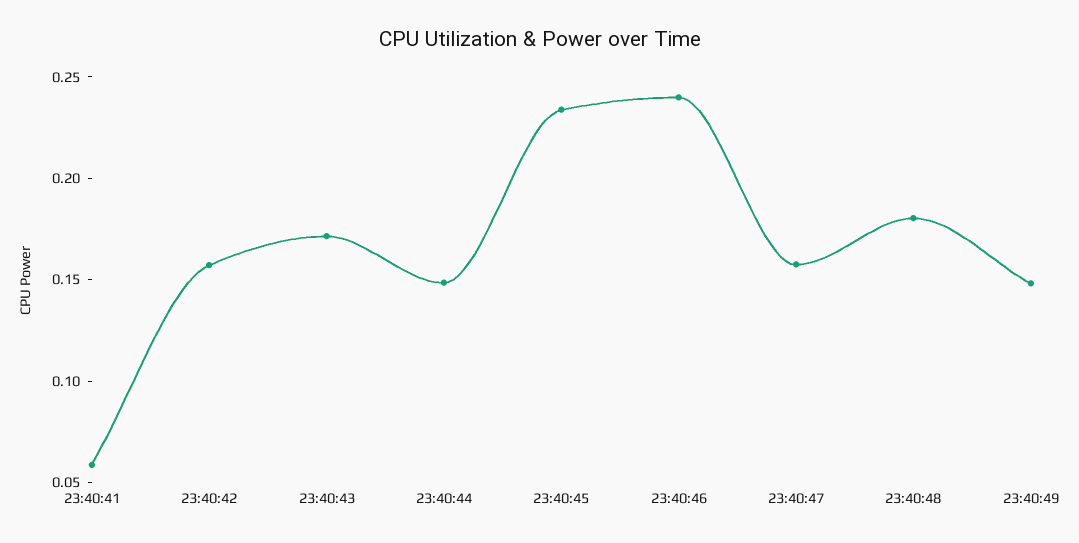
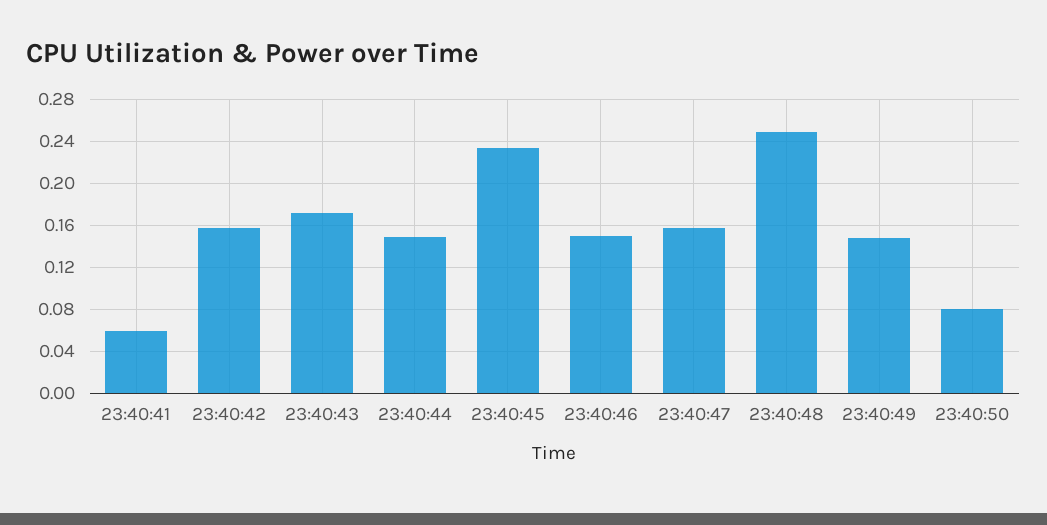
23:40:46: 0.24 -> 0.15
23:40:48: 0.18 -> 0.25
23:40:50: none -> 0.08

